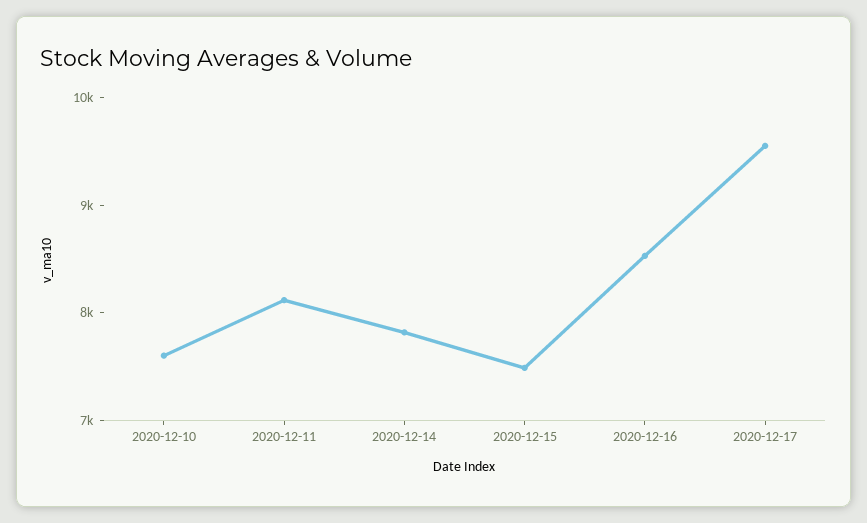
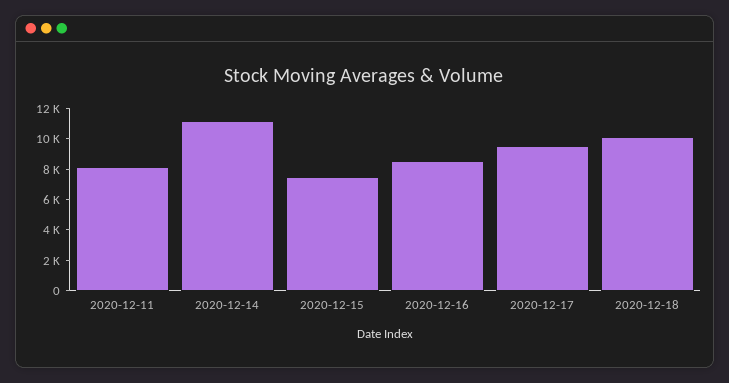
2020-12-10: 7600 -> none
2020-12-14: 7800 -> 11000
2020-12-18: none -> 10000

